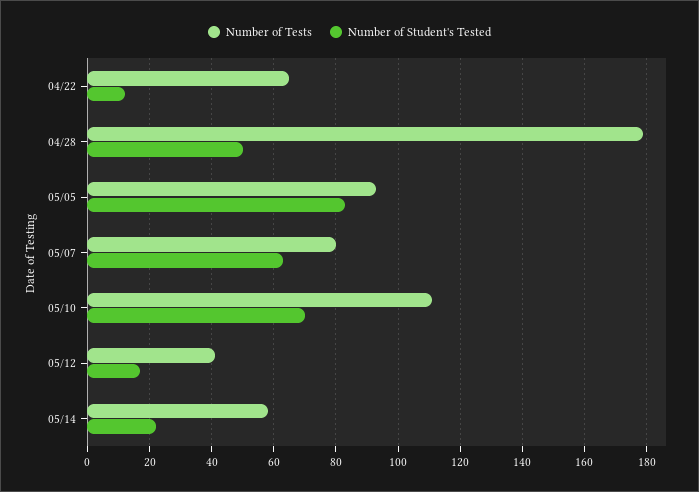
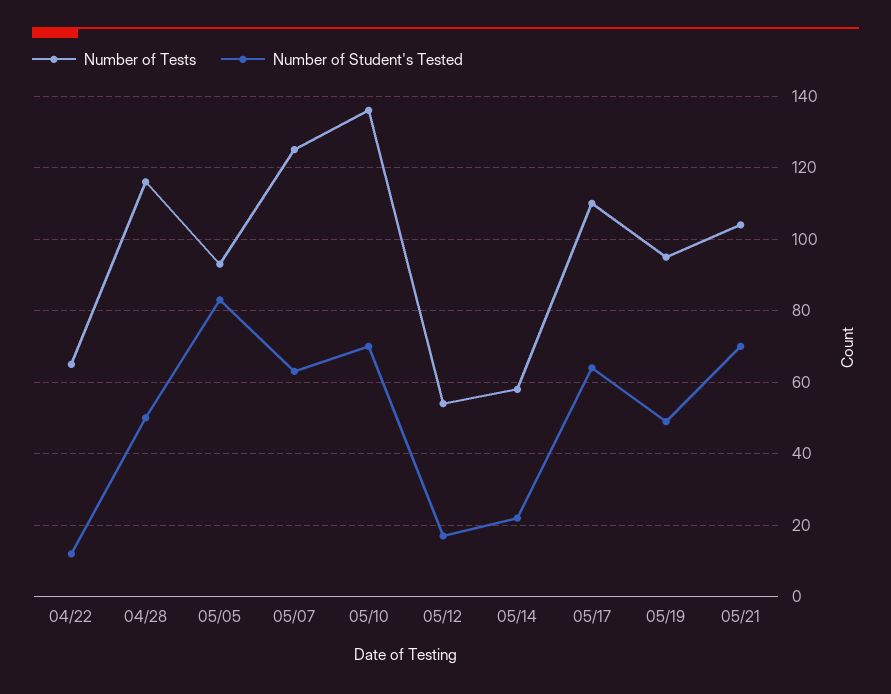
Number of Tests, 04/28: 180 -> 115
Number of Tests, 05/07: 80 -> 125
Number of Tests, 05/10: 110 -> 135
Number of Tests, 05/12: 40 -> 55
Number of Tests, 05/17: none -> 110
Number of Student's Tested, 05/17: none -> 65
Number of Tests, 05/19: none -> 95
Number of Student's Tested, 05/19: none -> 50
Number of Tests, 05/21: none -> 105
Number of Student's Tested, 05/21: none -> 70

